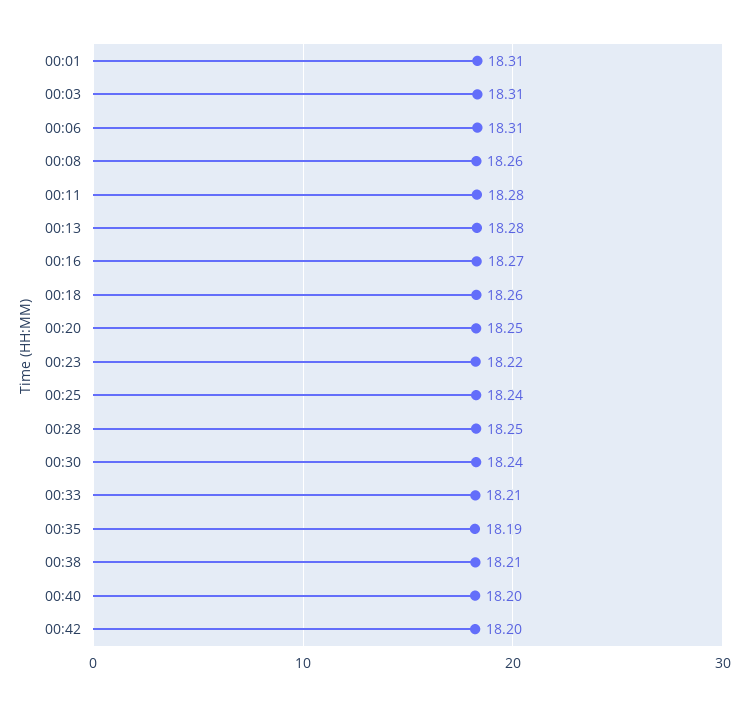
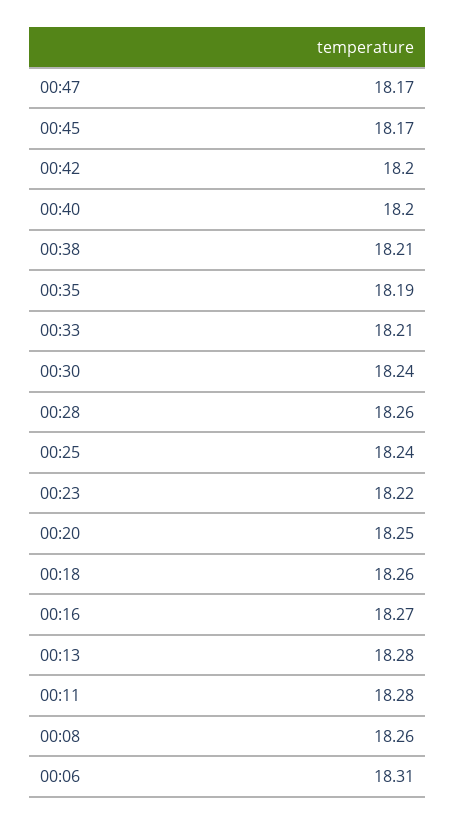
00:01: 18.31 -> none
00:03: 18.31 -> none
00:28: 18.25 -> 18.26
00:47: none -> 18.17
00:45: none -> 18.17

